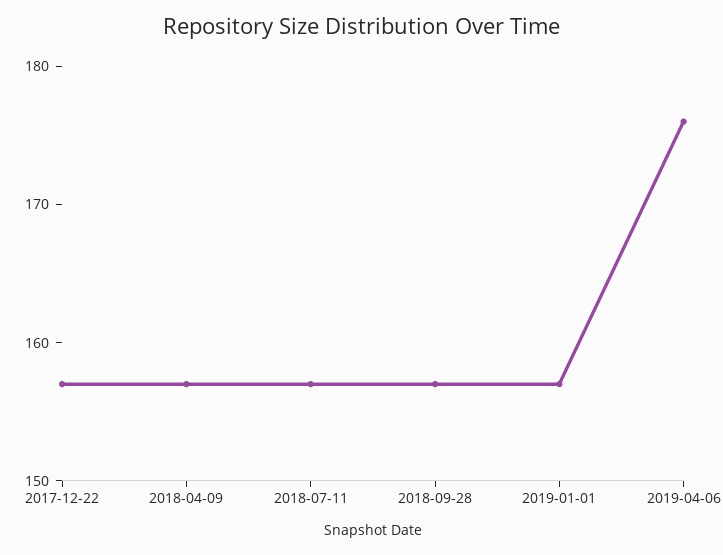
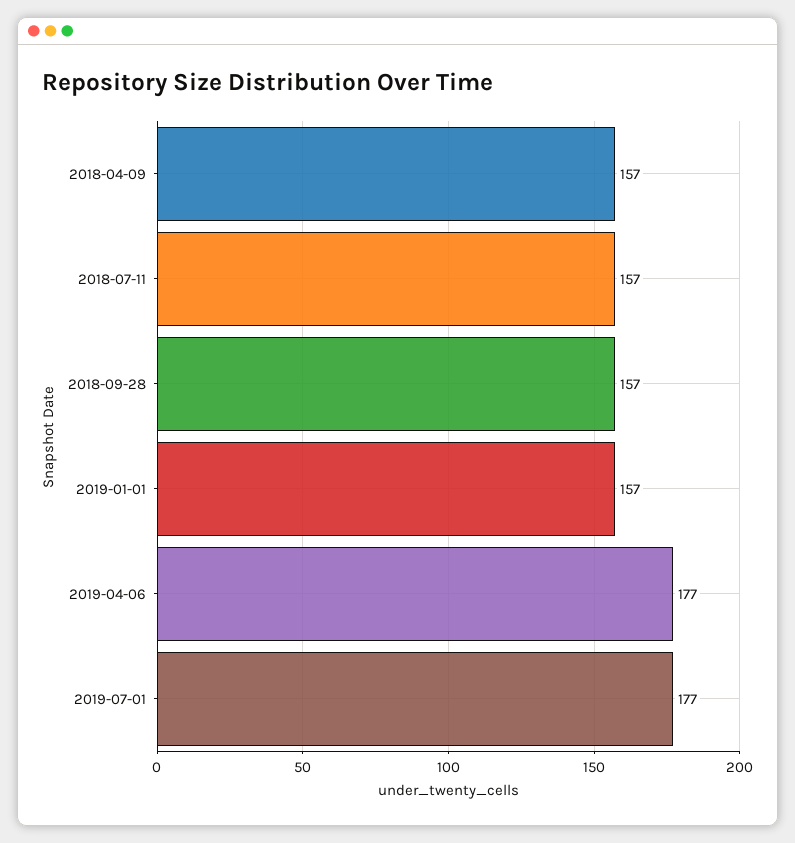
2017-12-22: 157 -> none
2019-04-06: 176 -> 177
2019-07-01: none -> 177

